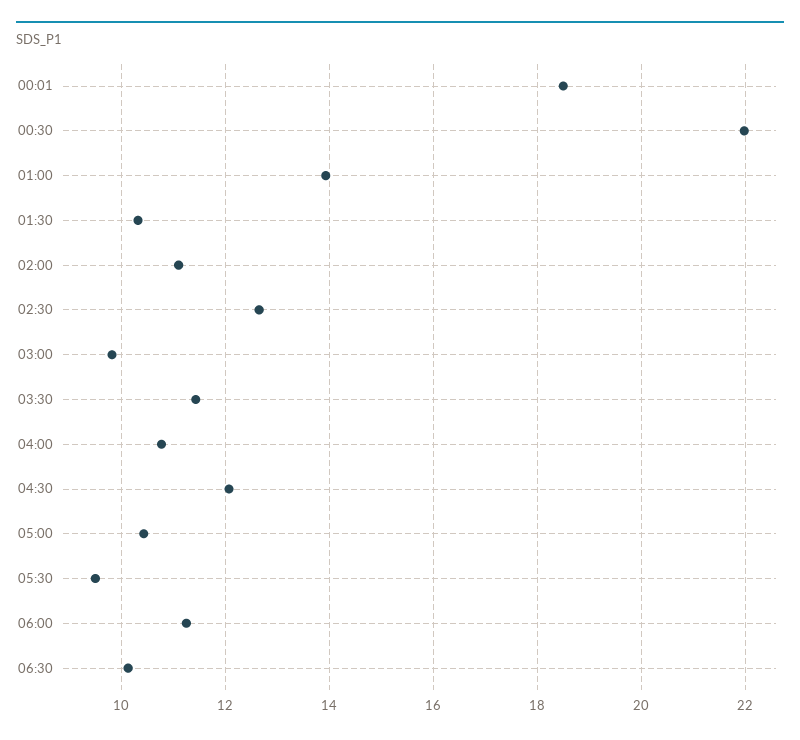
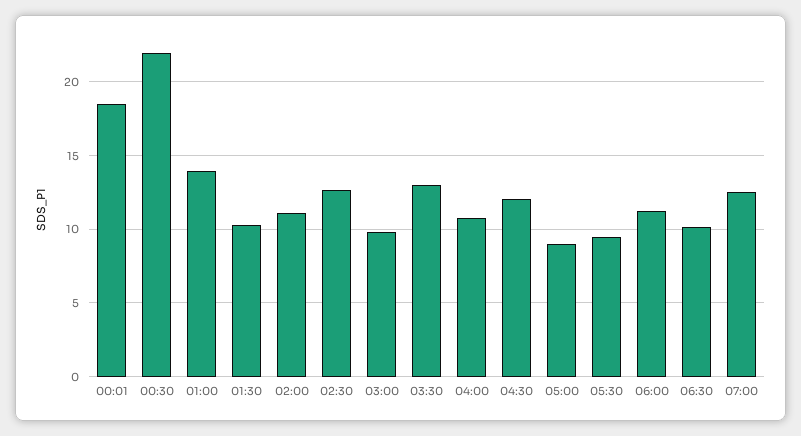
03:30: 11.4 -> 13
05:00: 10.4 -> 9
07:00: none -> 12.5

